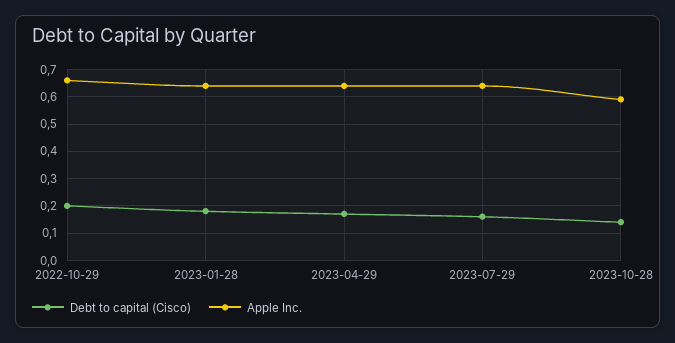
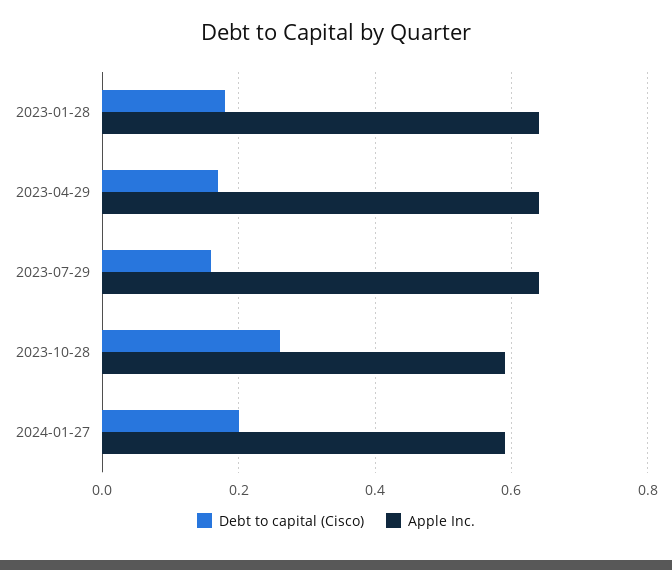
Debt to capital (Cisco), 2022-10-29: 0.2 -> none
Apple Inc., 2022-10-29: 0.65 -> none
Debt to capital (Cisco), 2023-10-28: 0.15 -> 0.25
Debt to capital (Cisco), 2024-01-27: none -> 0.2
Apple Inc., 2024-01-27: none -> 0.6

